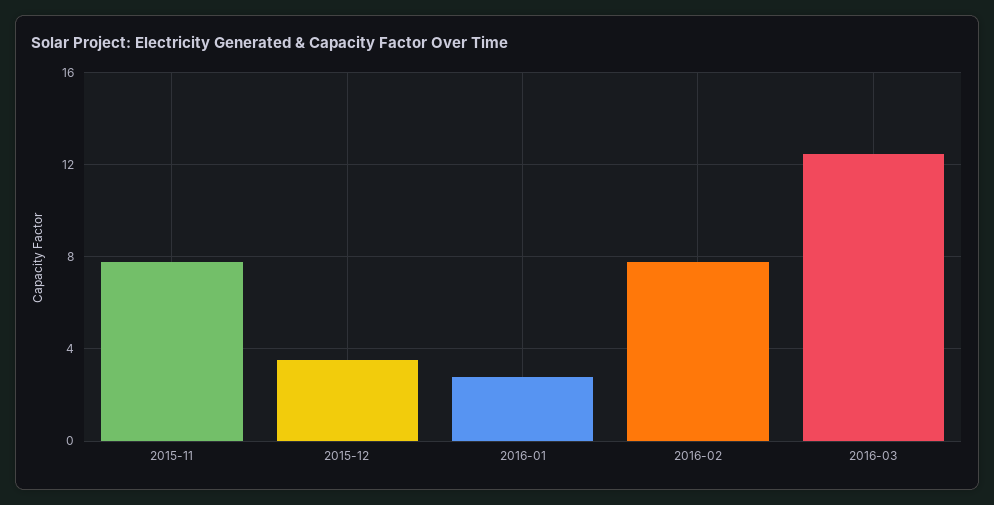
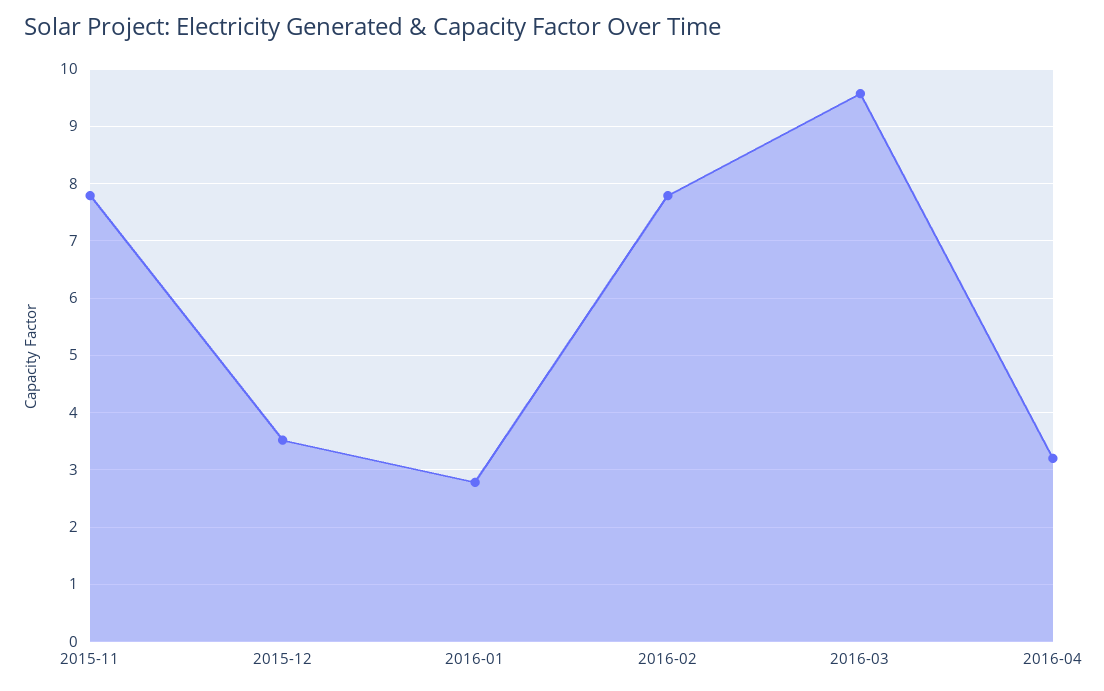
2016-03: 12.5 -> 9.6
2016-04: none -> 3.2

